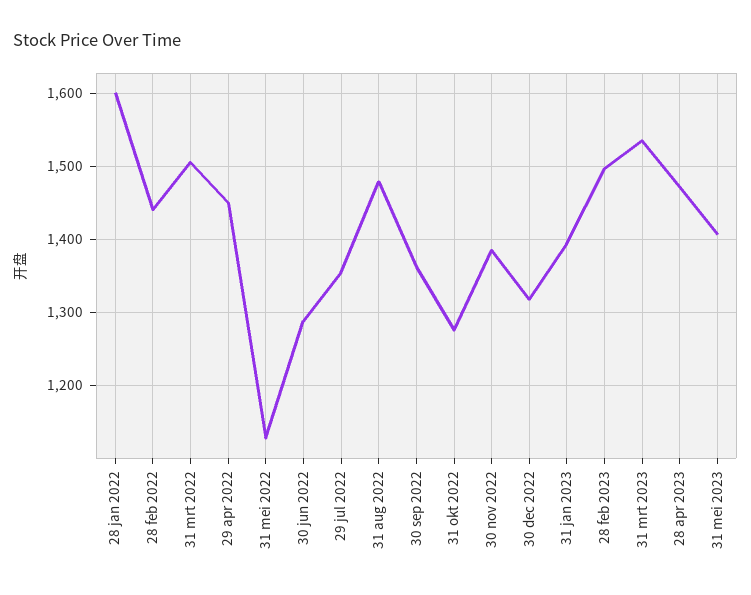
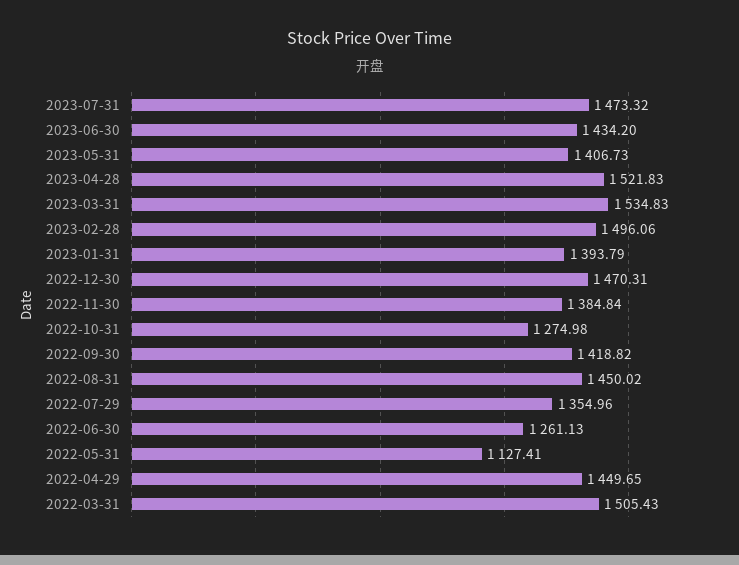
28 jan 2022: 1600 -> none
28 feb 2022: 1440 -> none
30 jun 2022: 1290 -> 1261.13
31 aug 2022: 1480 -> 1450.02
30 sep 2022: 1360 -> 1418.82
30 dec 2022: 1320 -> 1470.31
28 apr 2023: 1470 -> 1521.83
2023-07-31: none -> 1473.32
2023-06-30: none -> 1434.2

